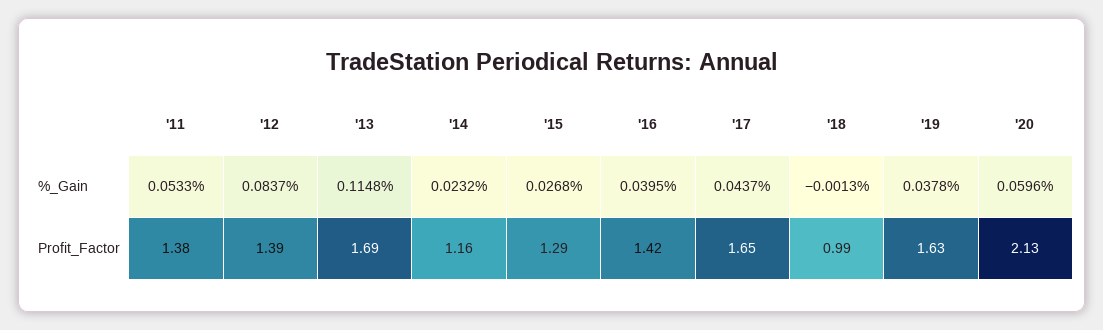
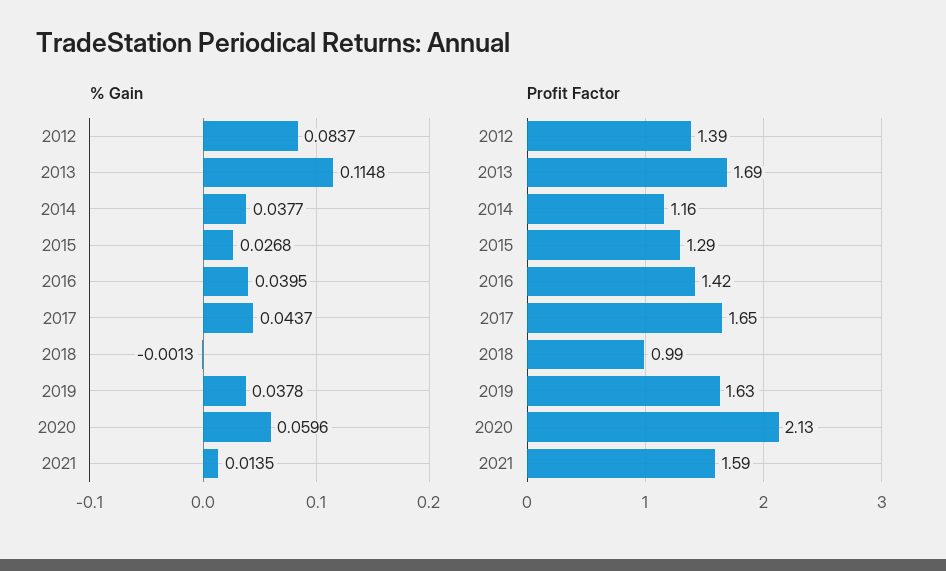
%_Gain, '11: 0.0533 -> none
%_Gain, '14: 0.0232 -> 0.0377
Profit_Factor, '11: 1.38 -> none
%_Gain, 2021: none -> 0.0135
Profit_Factor, 2021: none -> 1.59

